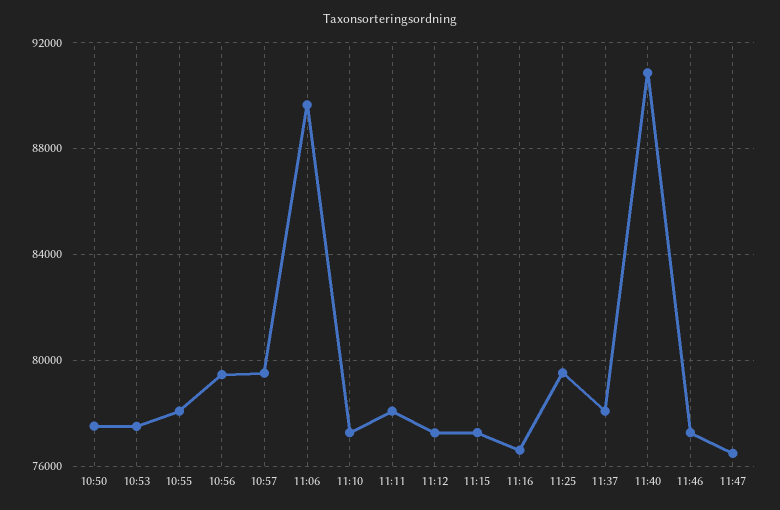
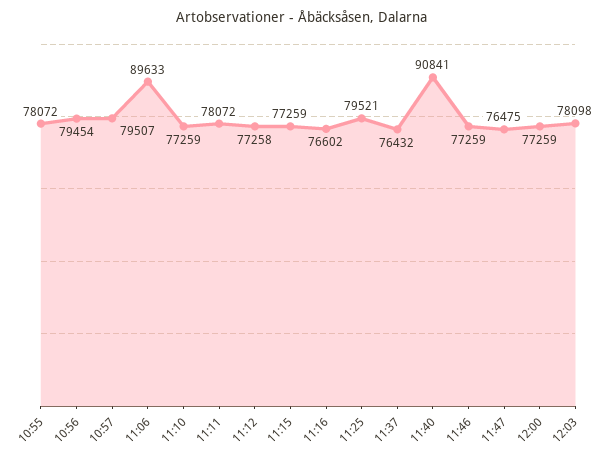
10:50: 77500 -> none
10:53: 77500 -> none
11:37: 78000 -> 76432
12:00: none -> 77259
12:03: none -> 78098

